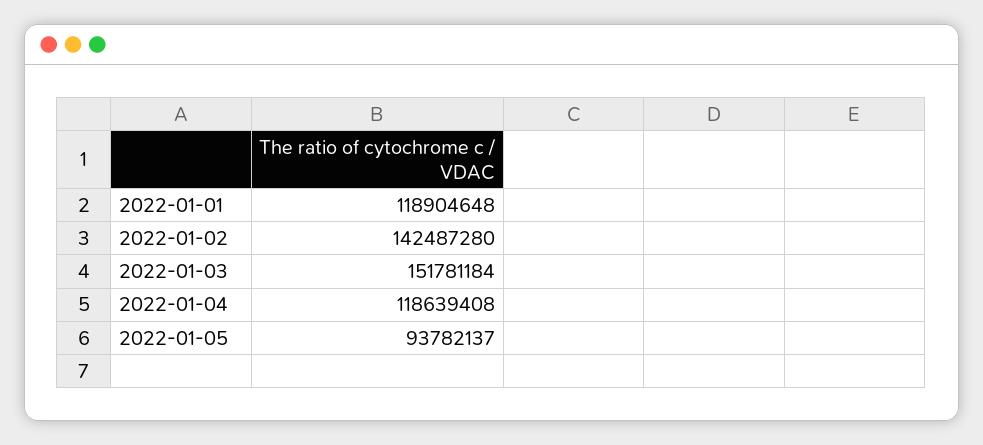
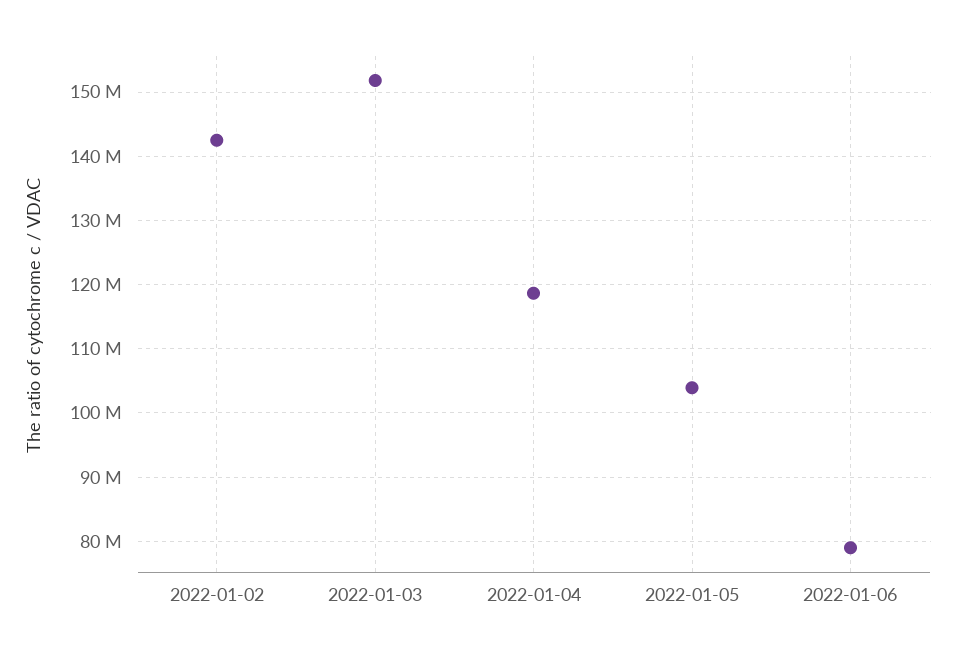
2022-01-01: 118904648 -> none
2022-01-05: 93782137 -> 104000000
2022-01-06: none -> 79000000

